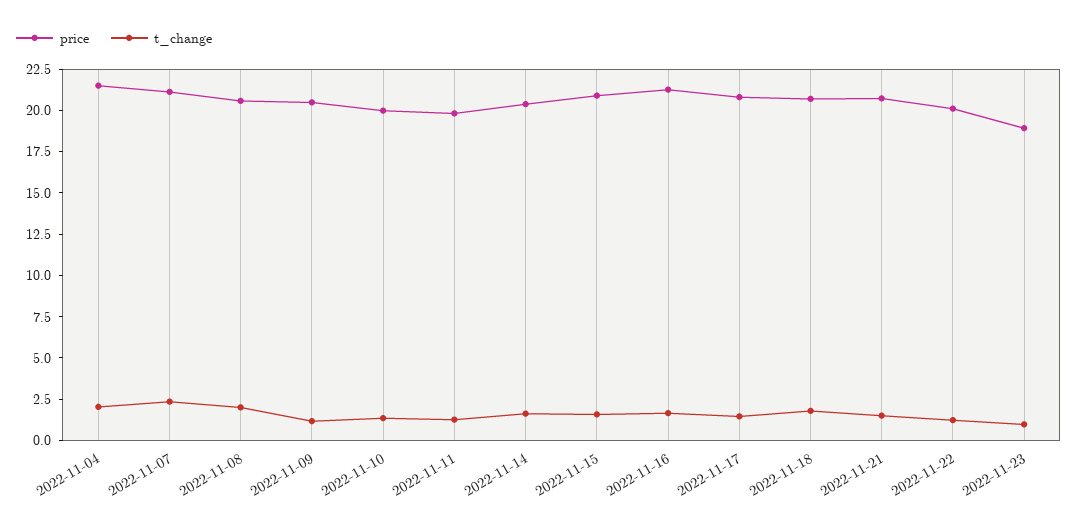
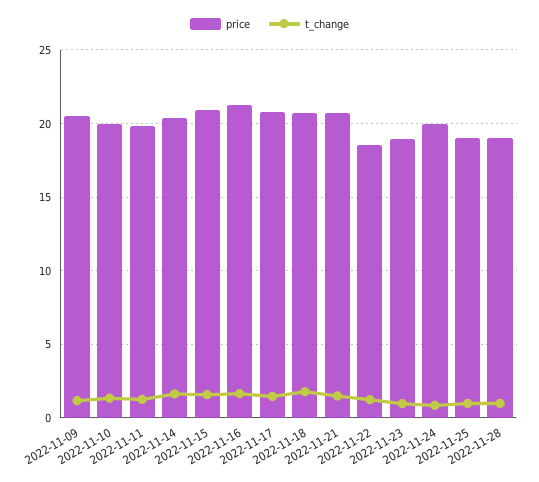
price, 2022-11-04: 21.5 -> none
t_change, 2022-11-04: 2 -> none
price, 2022-11-07: 21 -> none
t_change, 2022-11-07: 2.5 -> none
price, 2022-11-08: 20.5 -> none
t_change, 2022-11-08: 2 -> none
price, 2022-11-22: 20 -> 18.5
price, 2022-11-24: none -> 20
t_change, 2022-11-24: none -> 1
price, 2022-11-25: none -> 19
t_change, 2022-11-25: none -> 1
price, 2022-11-28: none -> 19
t_change, 2022-11-28: none -> 1

